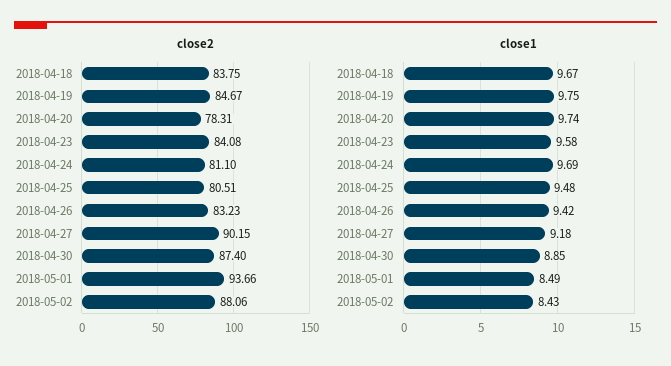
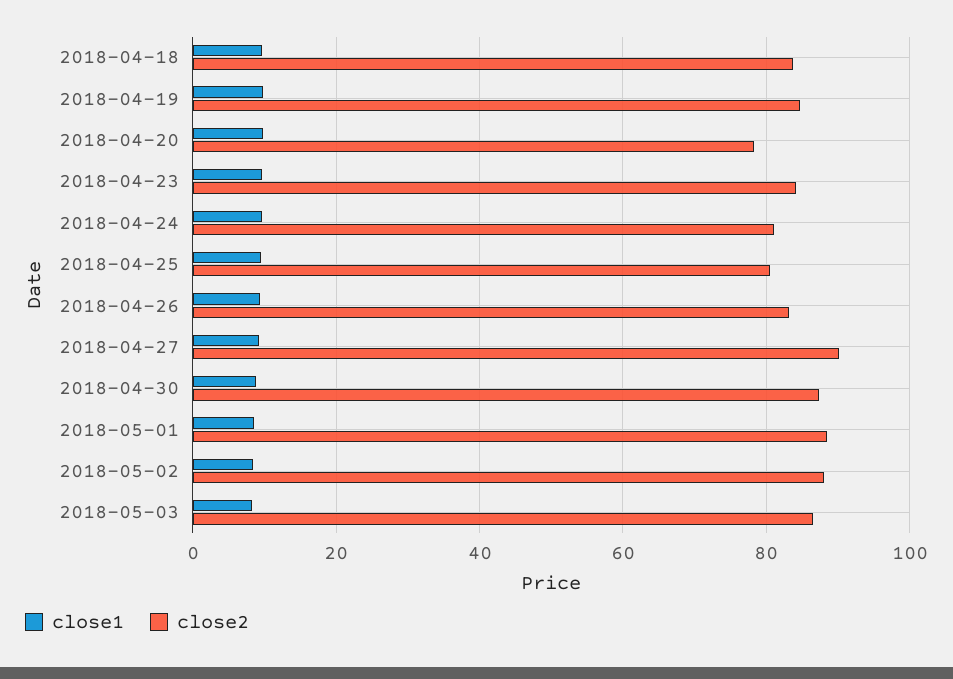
close2, 2018-05-01: 93.66 -> 88
close1, 2018-05-03: none -> 8
close2, 2018-05-03: none -> 86

